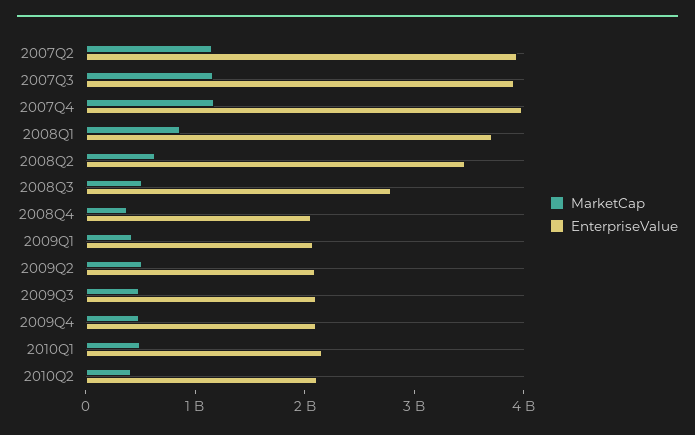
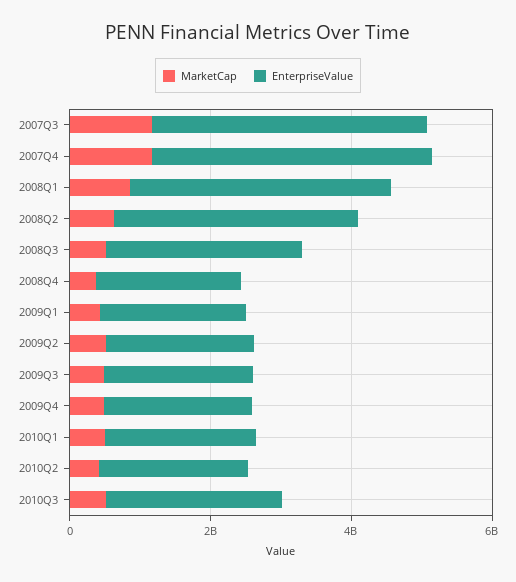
MarketCap, 2007Q2: 1200000000 -> none
EnterpriseValue, 2007Q2: 4000000000 -> none
MarketCap, 2010Q3: none -> 500000000
EnterpriseValue, 2010Q3: none -> 2500000000

